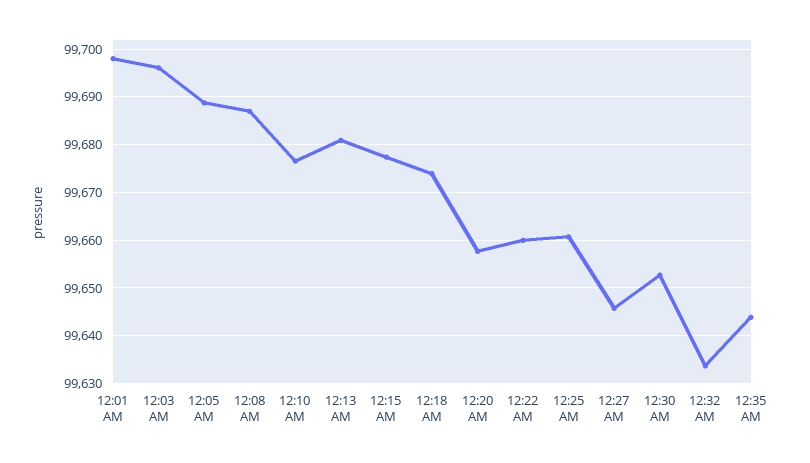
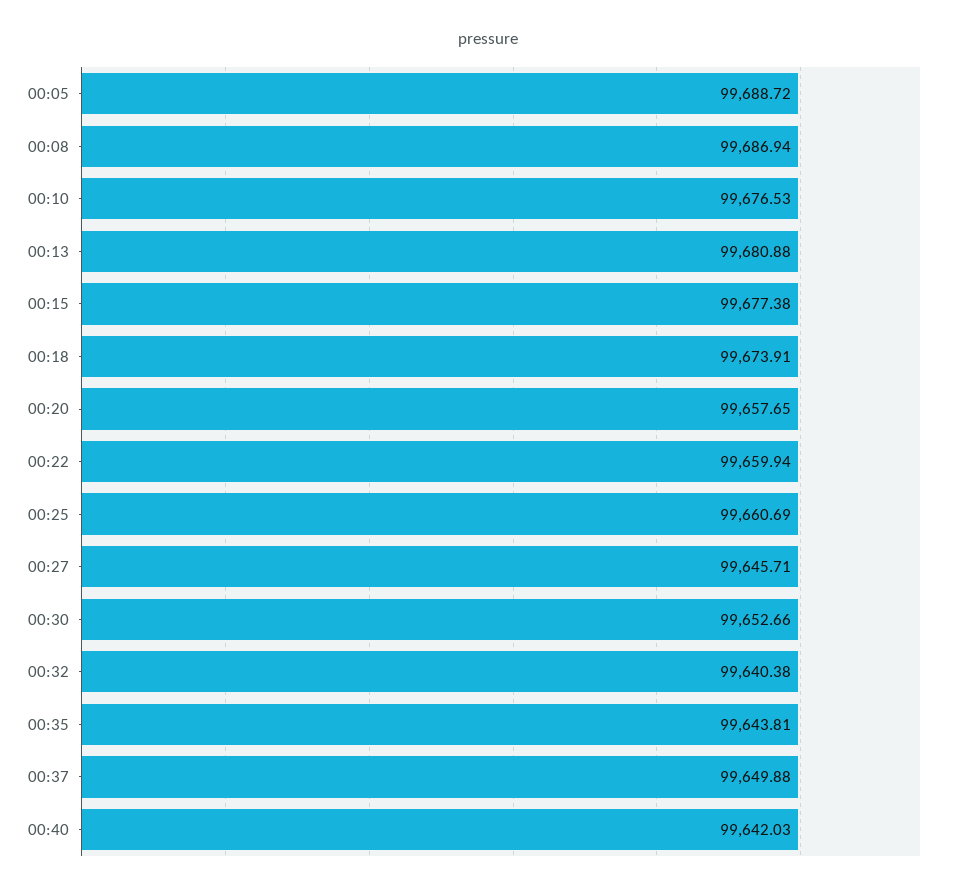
12:01 AM: 99698 -> none
12:03 AM: 99696 -> none
12:32 AM: 99634 -> 99640.38
00:37: none -> 99649.88
00:40: none -> 99642.03

